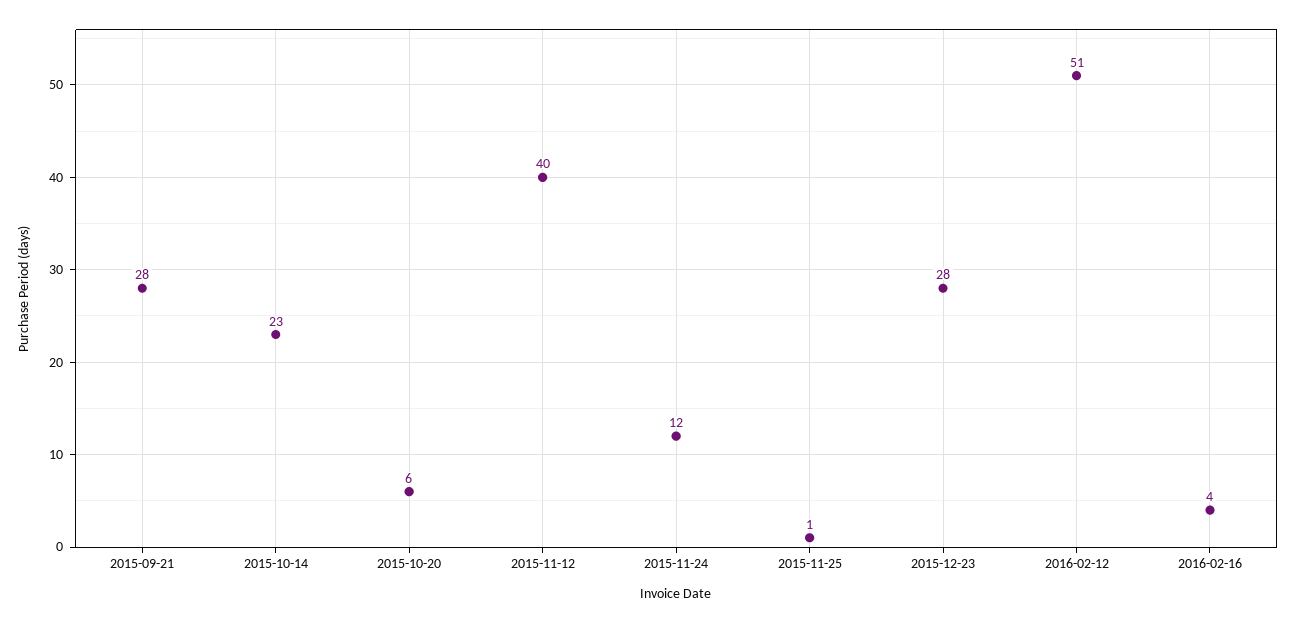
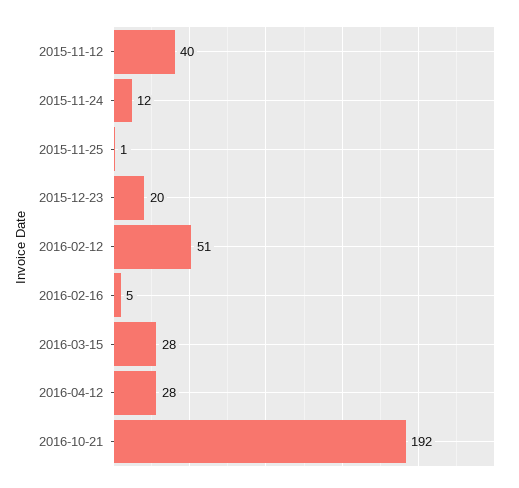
2015-09-21: 28 -> none
2015-10-14: 23 -> none
2015-10-20: 6 -> none
2015-12-23: 28 -> 20
2016-02-16: 4 -> 5
2016-03-15: none -> 28
2016-04-12: none -> 28
2016-10-21: none -> 192

